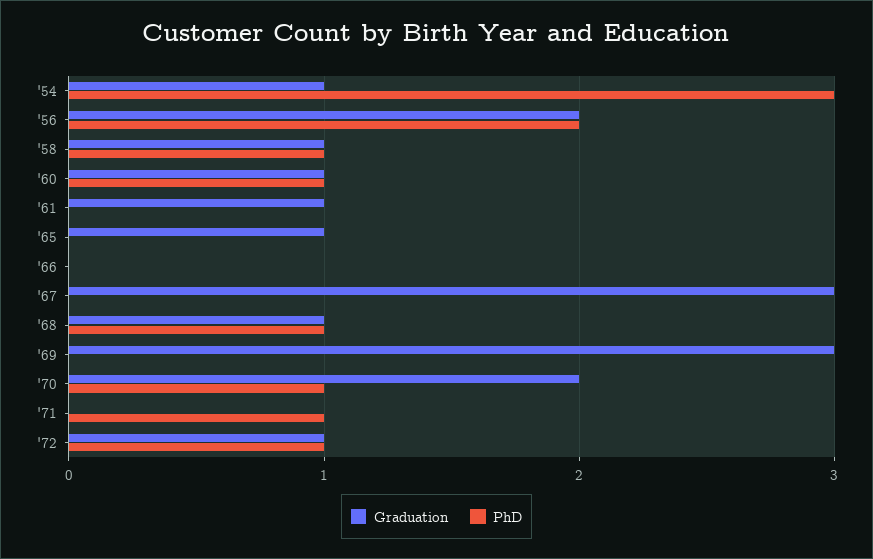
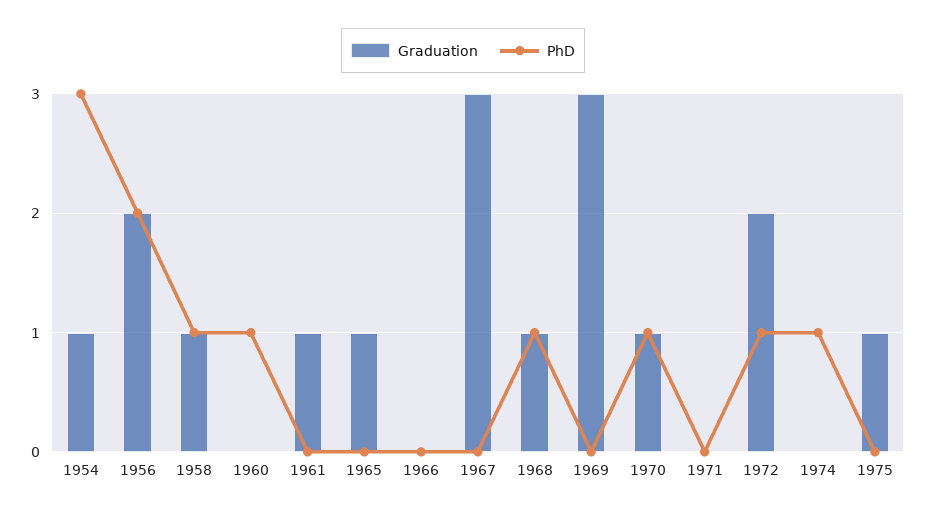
Graduation, '60: 1 -> 0
Graduation, '70: 2 -> 1
PhD, '71: 1 -> 0
Graduation, '72: 1 -> 2
Graduation, 1974: none -> 0
PhD, 1974: none -> 1
Graduation, 1975: none -> 1
PhD, 1975: none -> 0

